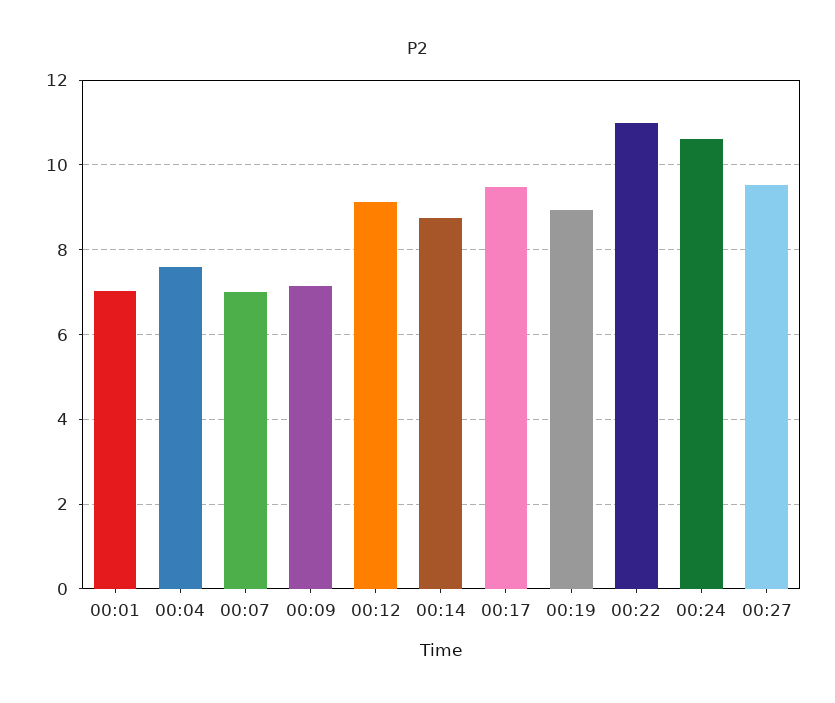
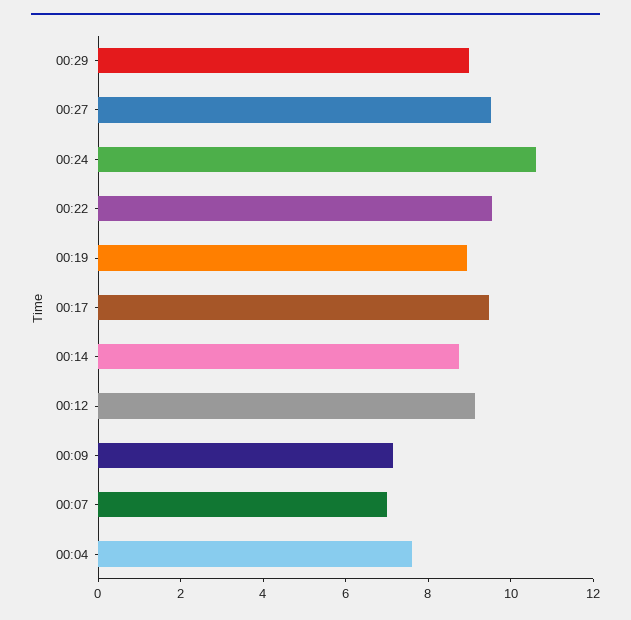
00:01: 7 -> none
00:22: 11 -> 9.5
00:29: none -> 9

